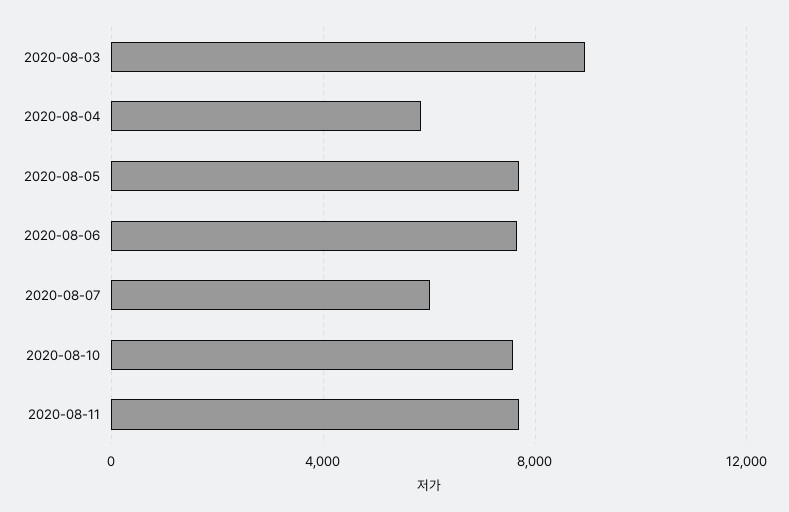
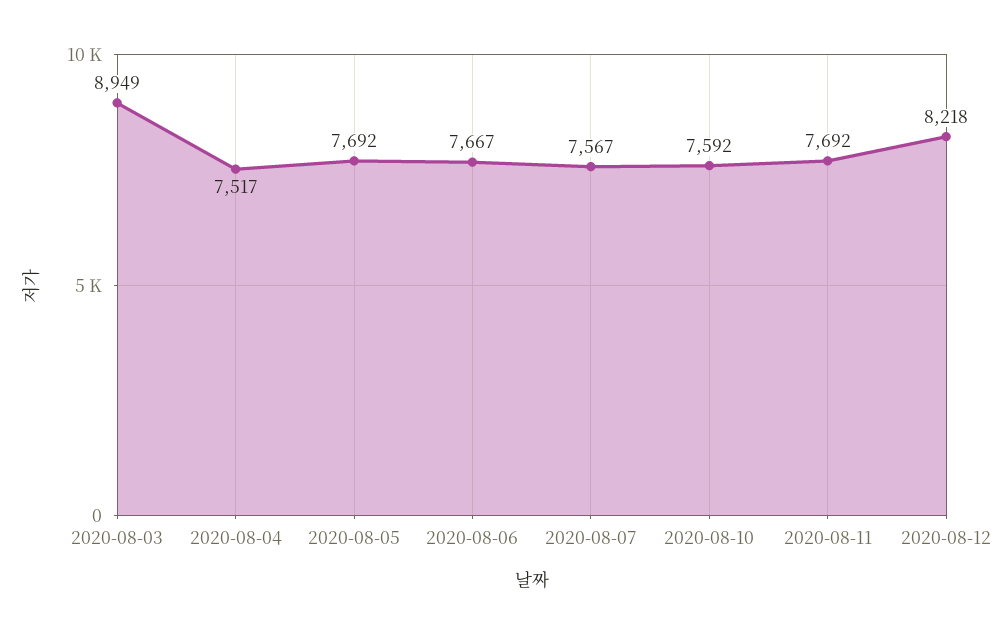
2020-08-04: 6000 -> 7517
2020-08-07: 6000 -> 7567
2020-08-12: none -> 8218

